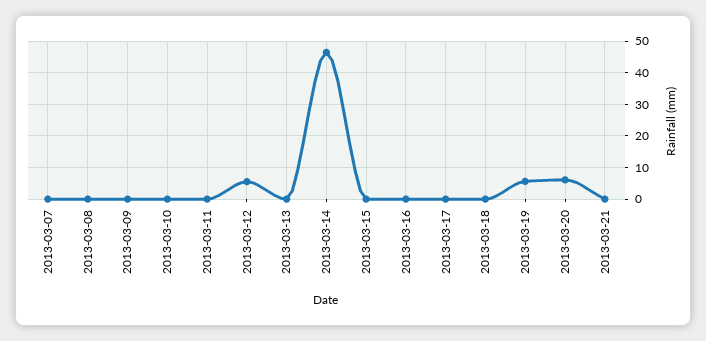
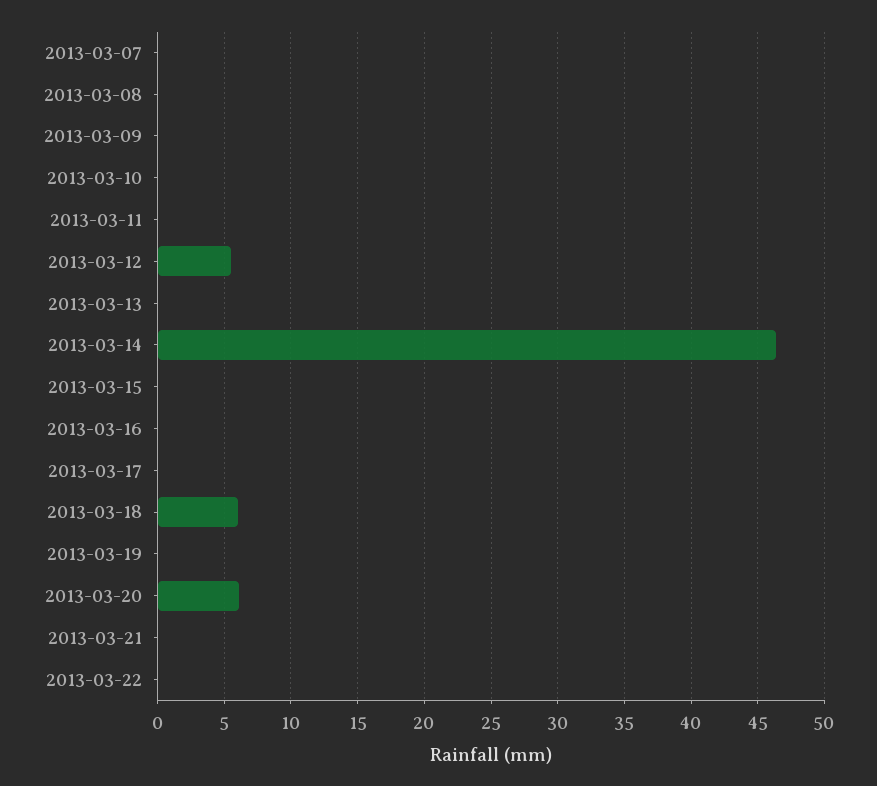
2013-03-18: 0 -> 6
2013-03-19: 6 -> 0
2013-03-22: none -> 0

